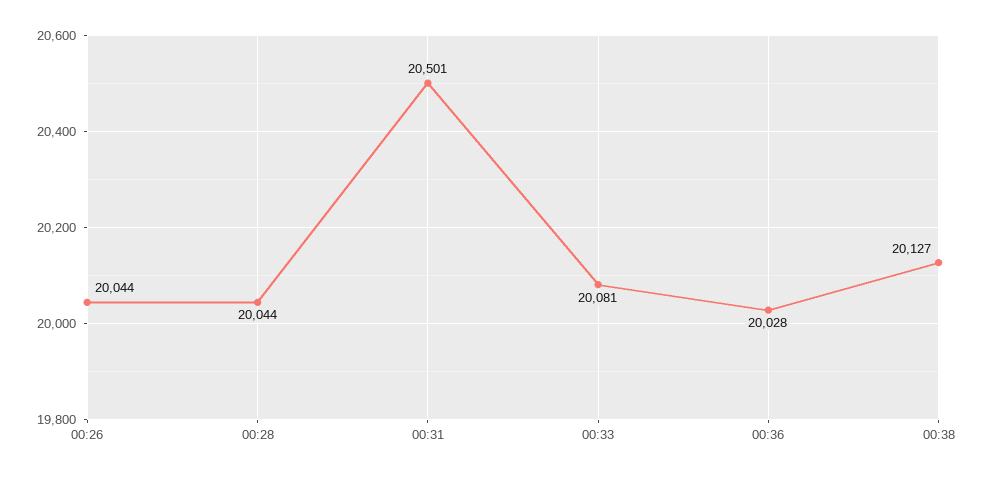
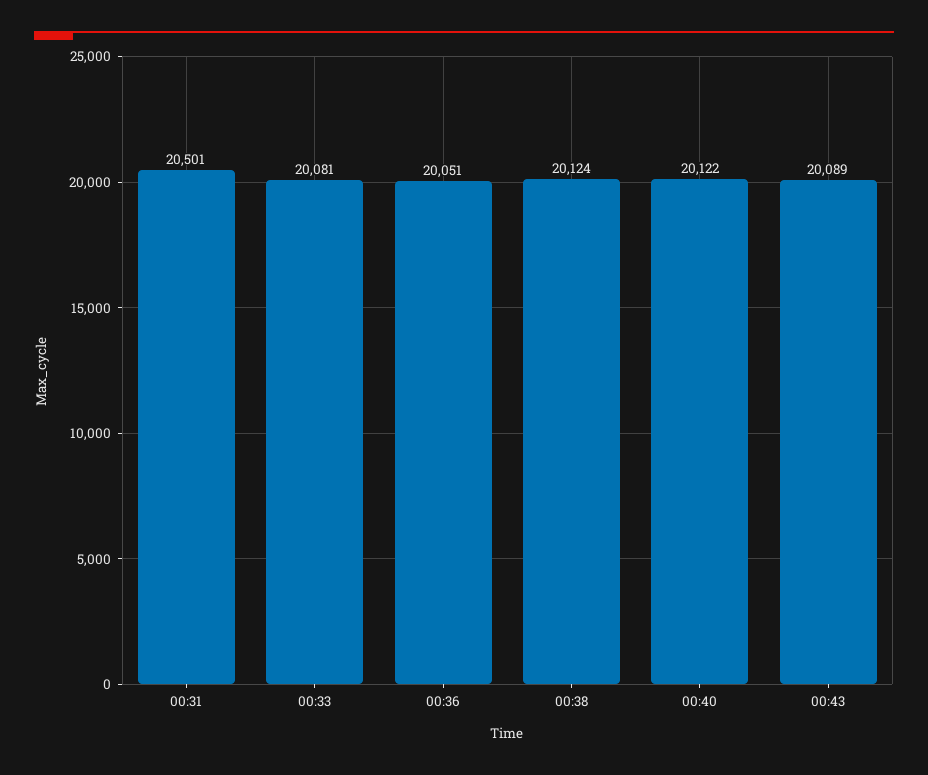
00:26: 20044 -> none
00:28: 20044 -> none
00:36: 20028 -> 20051
00:38: 20127 -> 20124
00:40: none -> 20122
00:43: none -> 20089

